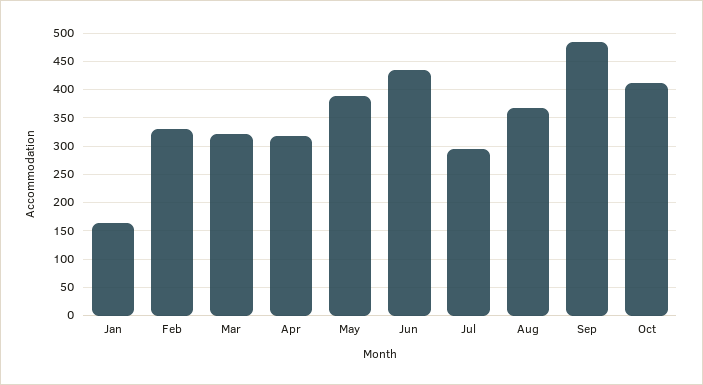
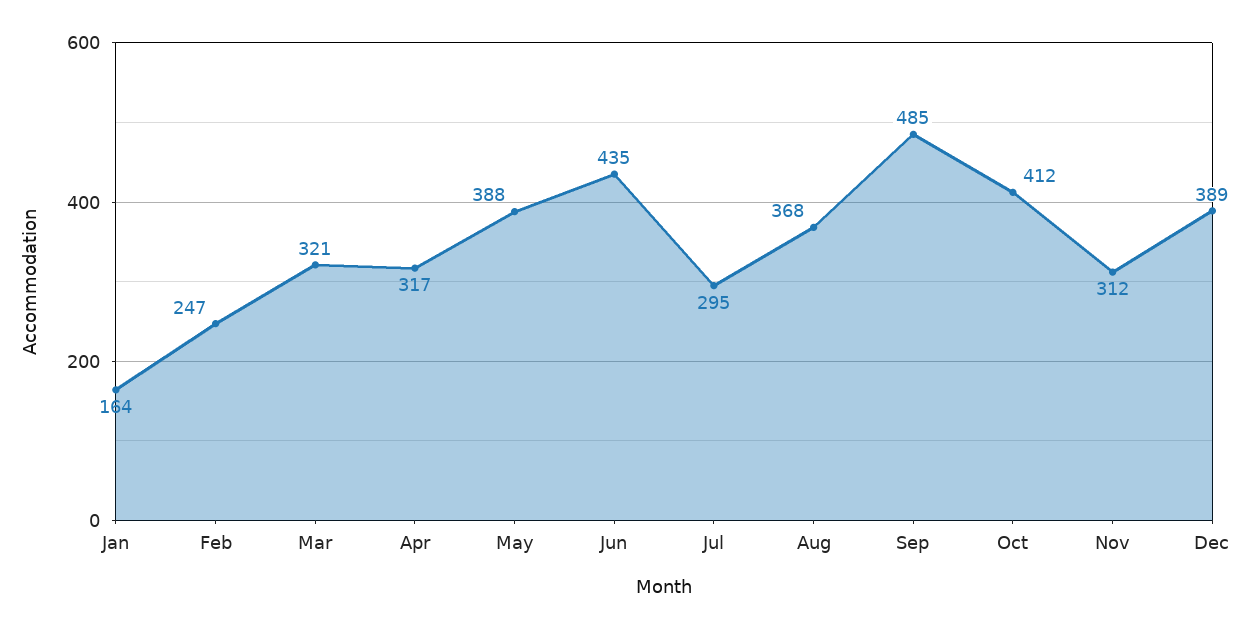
Feb: 325 -> 247
Nov: none -> 312
Dec: none -> 389

